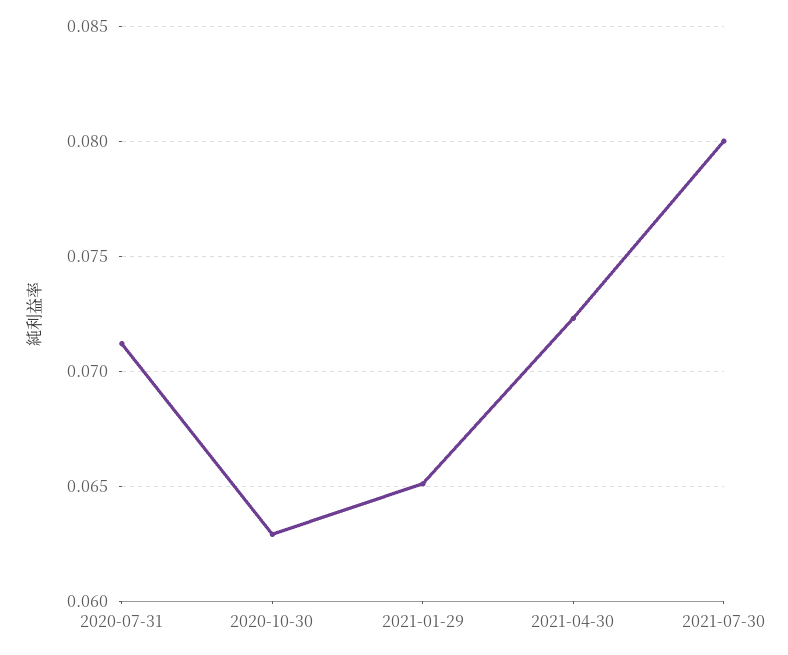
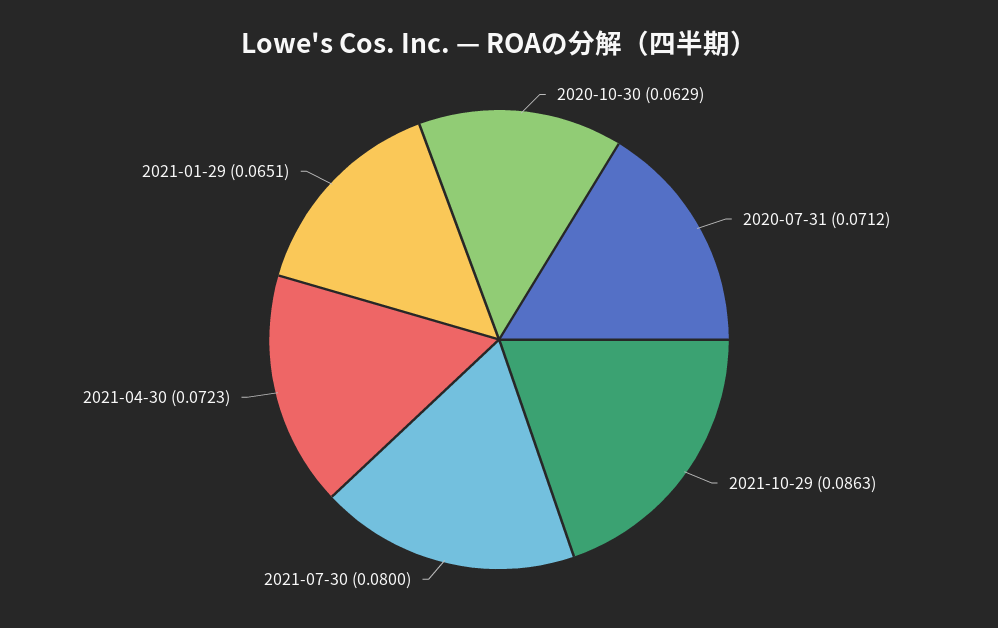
2021-10-29: none -> 0.0863

